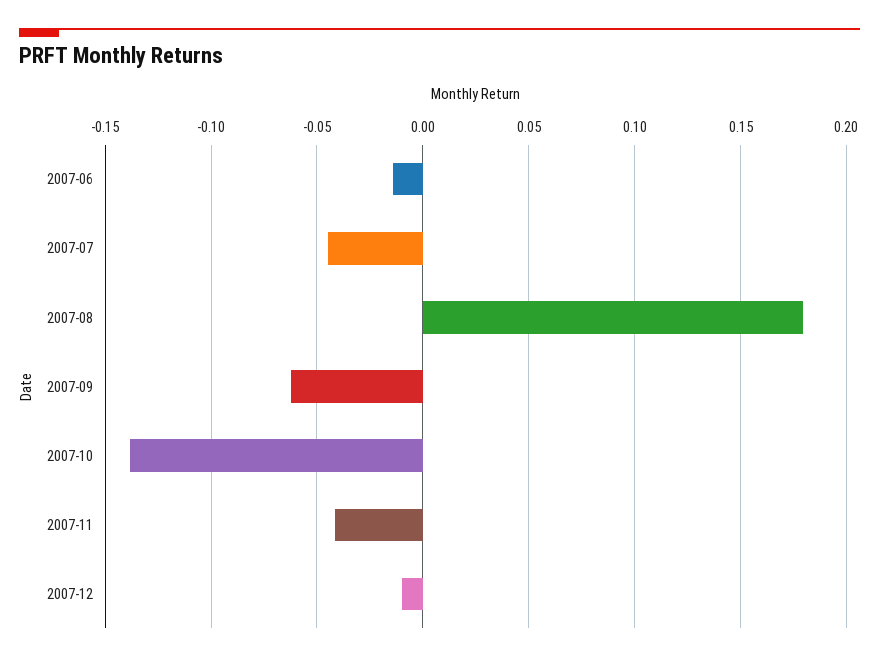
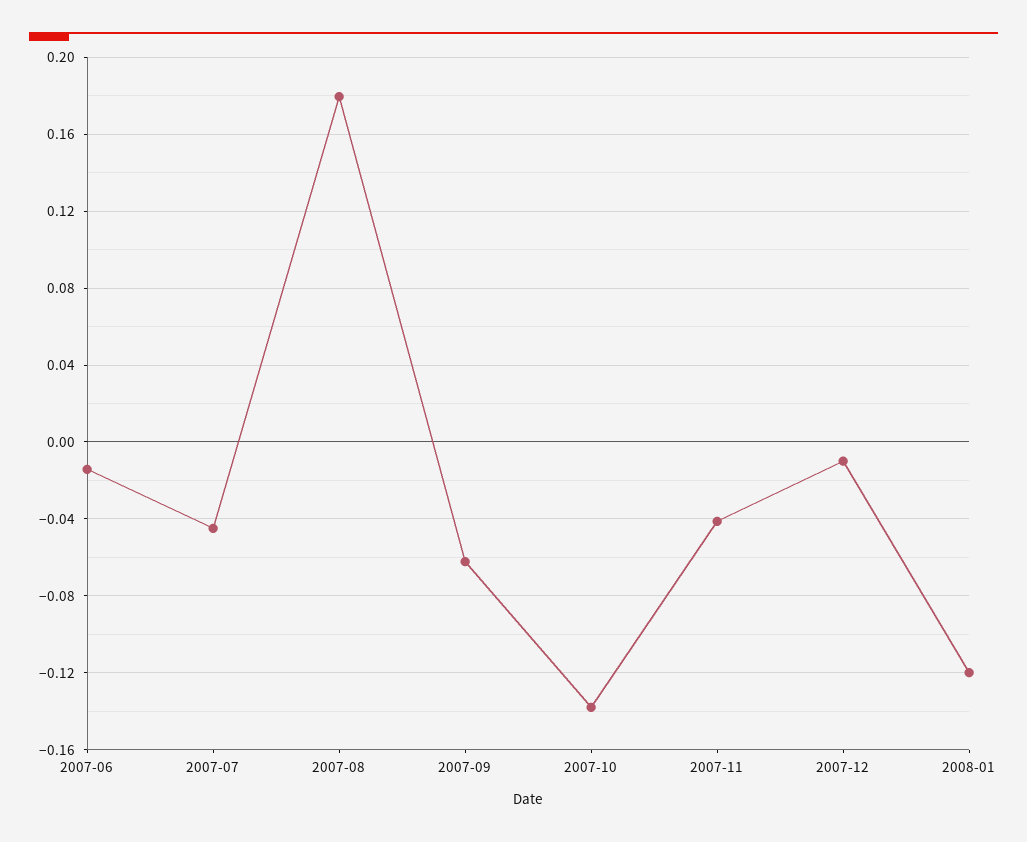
2008-01: none -> -0.12

